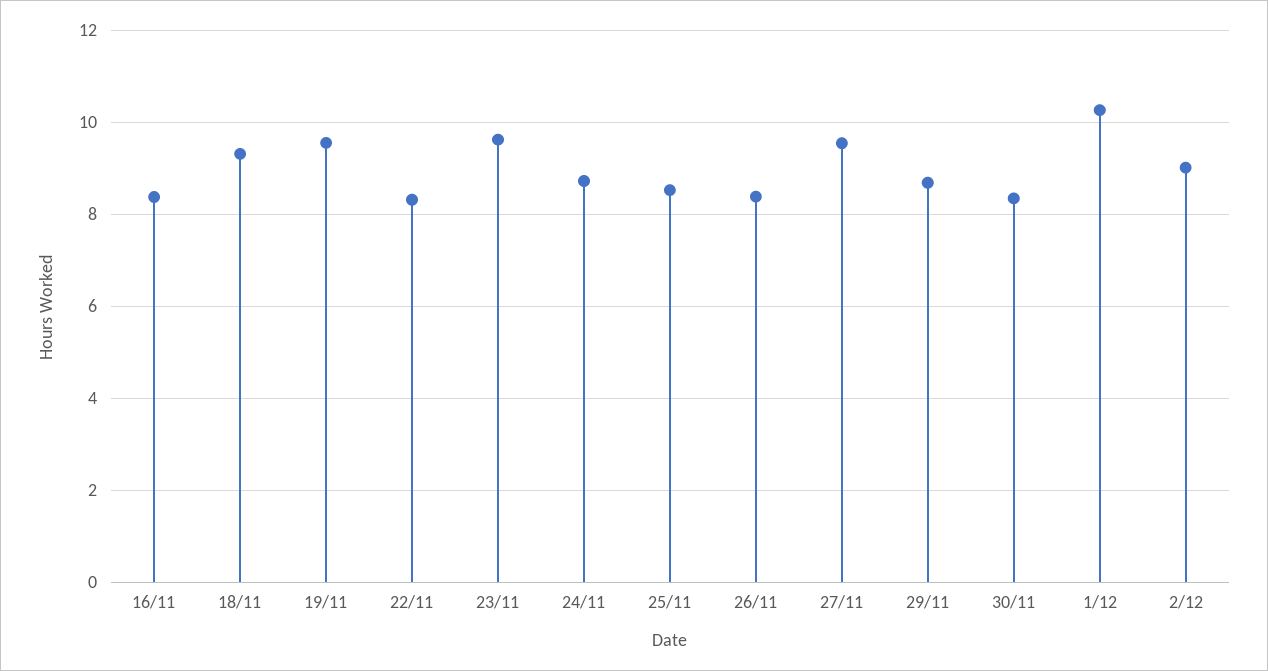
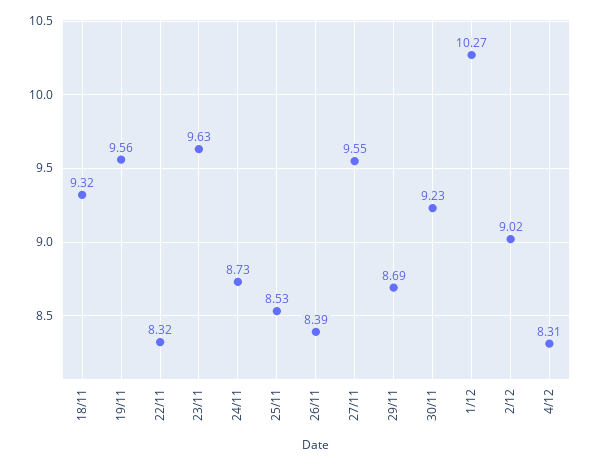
16/11: 8.4 -> none
30/11: 8.4 -> 9.23
4/12: none -> 8.31

